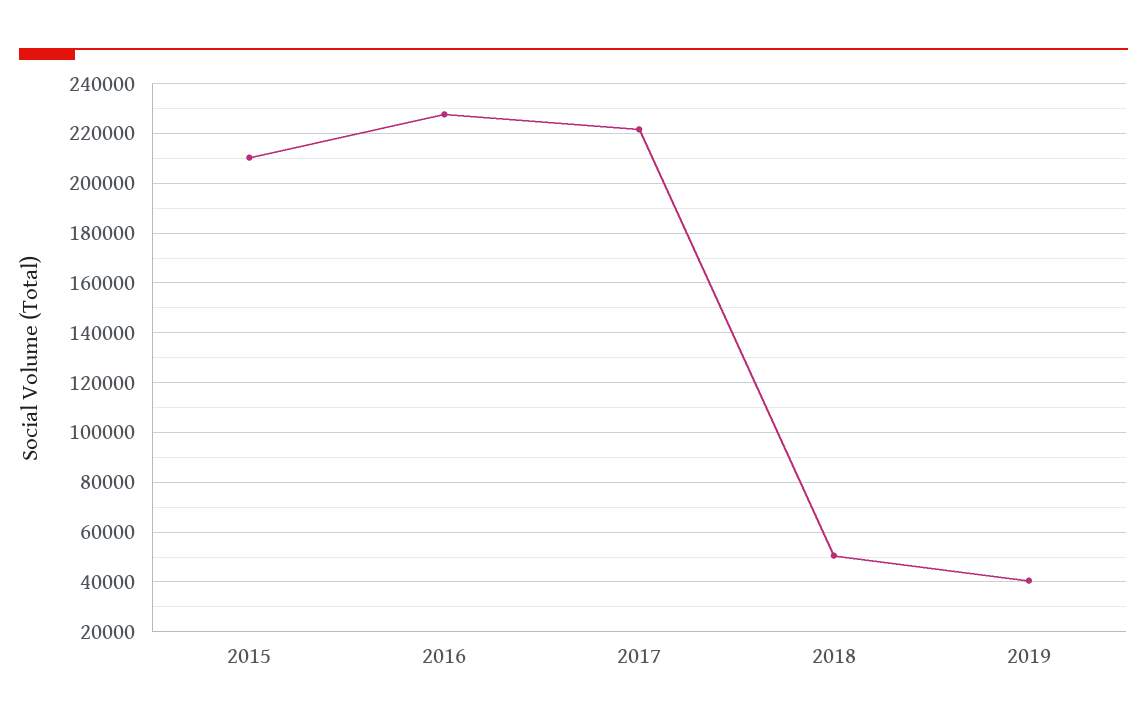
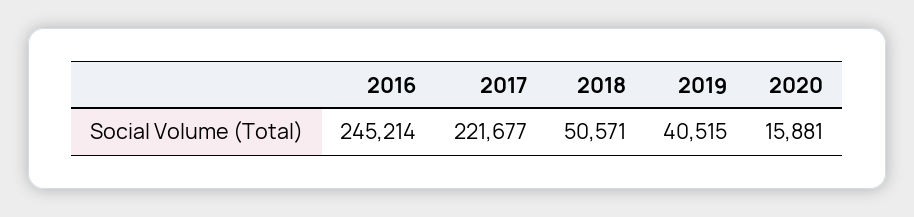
2015: 210000 -> none
2016: 227500 -> 245214
2020: none -> 15881

